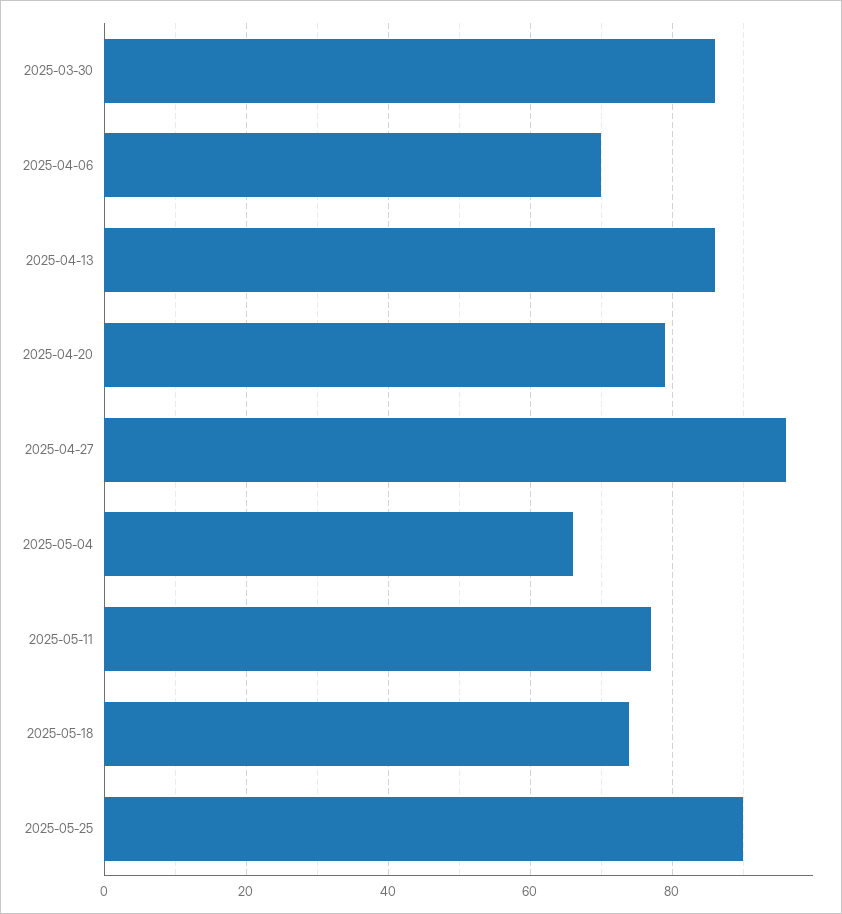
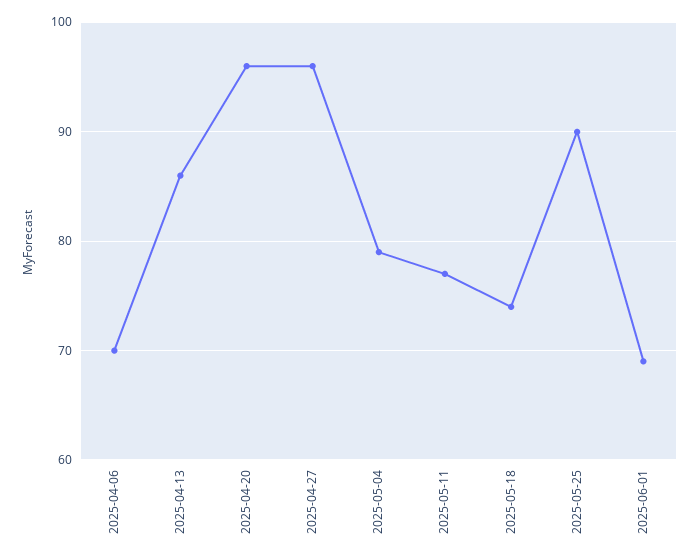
2025-03-30: 85 -> none
2025-04-20: 80 -> 96
2025-05-04: 65 -> 79
2025-06-01: none -> 69

